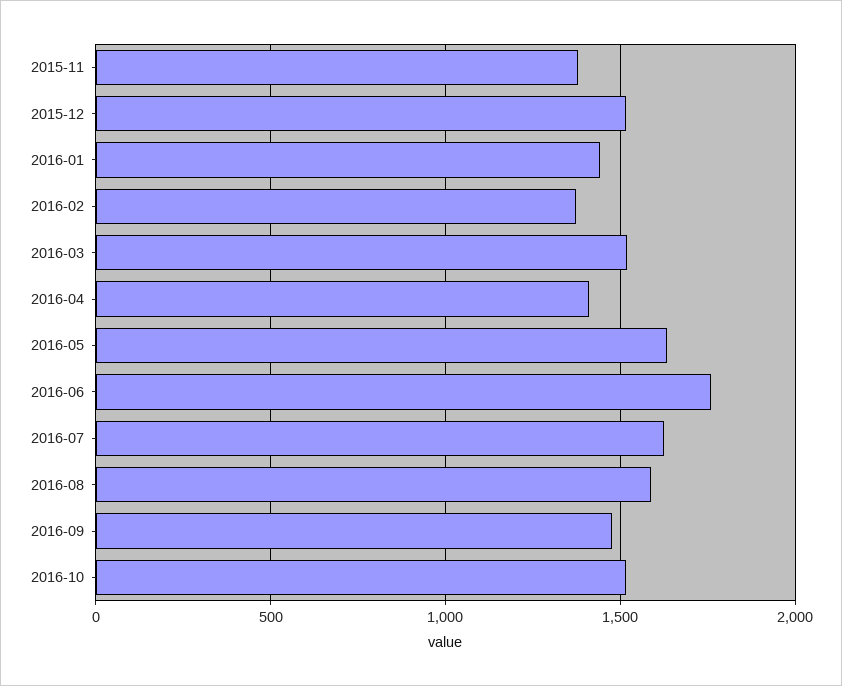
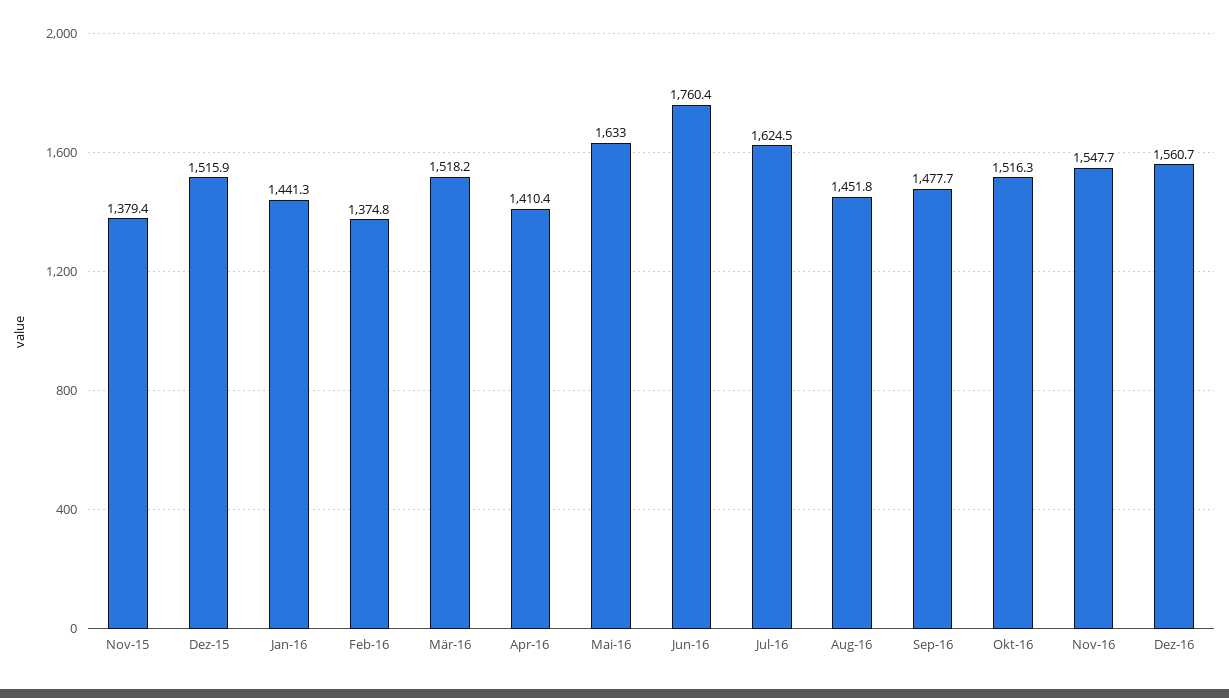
2016-08: 1600 -> 1451.8
Nov-16: none -> 1547.7
Dez-16: none -> 1560.7

